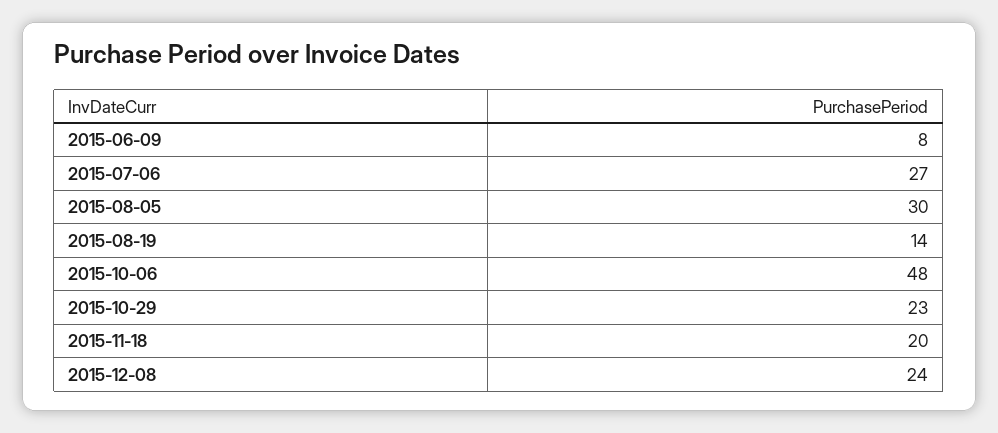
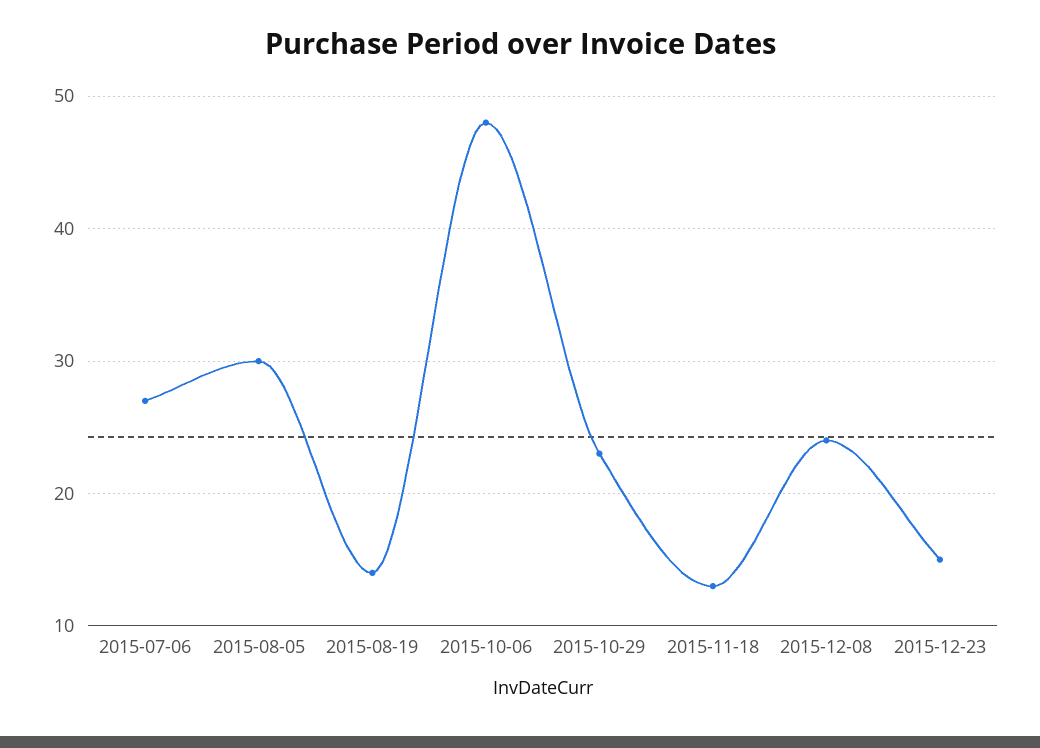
2015-06-09: 8 -> none
2015-11-18: 20 -> 13
2015-12-23: none -> 15

